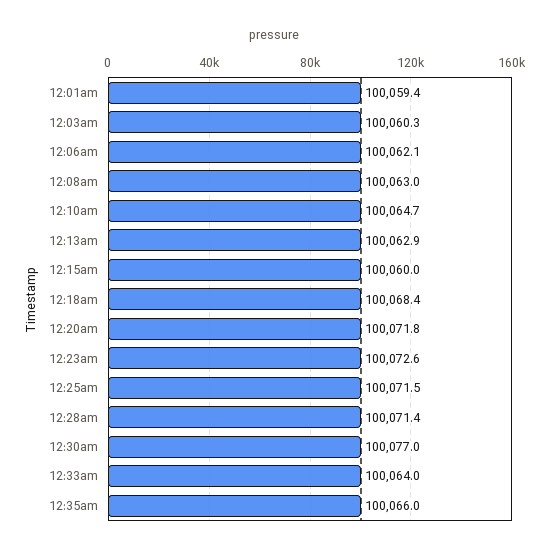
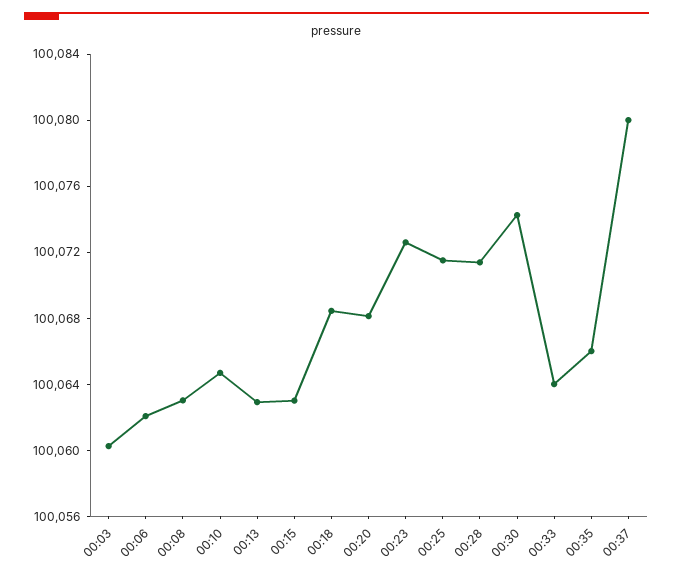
12:01am: 100059.4 -> none
12:15am: 100060 -> 100063
12:20am: 100071.8 -> 100068
12:30am: 100077 -> 100074
00:37: none -> 100080

